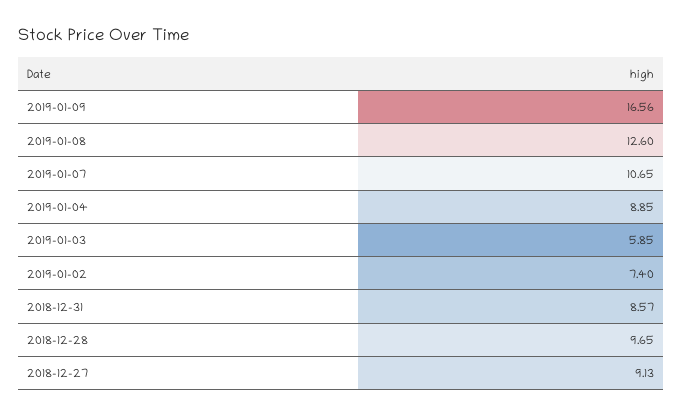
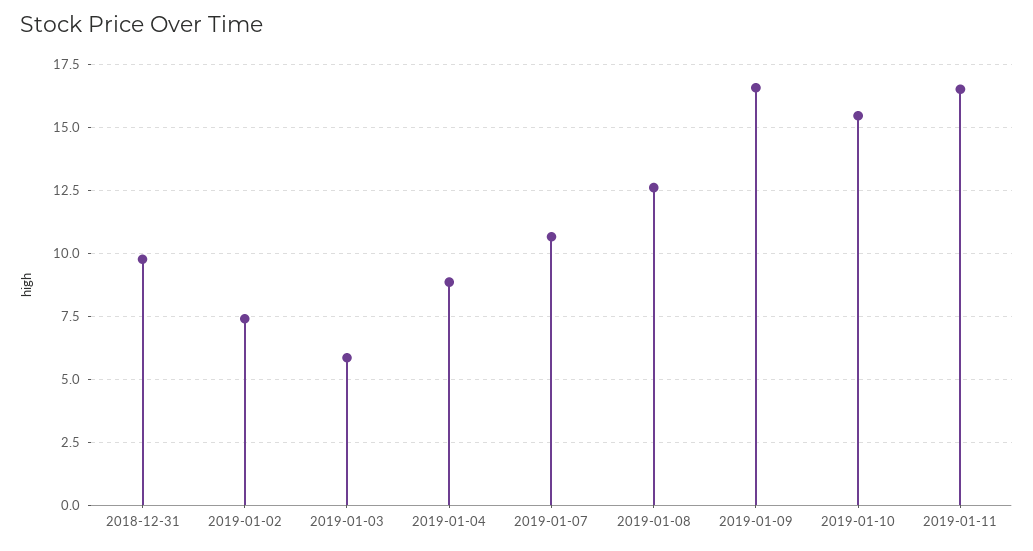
2018-12-31: 8.57 -> 9.75
2018-12-28: 9.65 -> none
2018-12-27: 9.13 -> none
2019-01-10: none -> 15.5
2019-01-11: none -> 16.5

